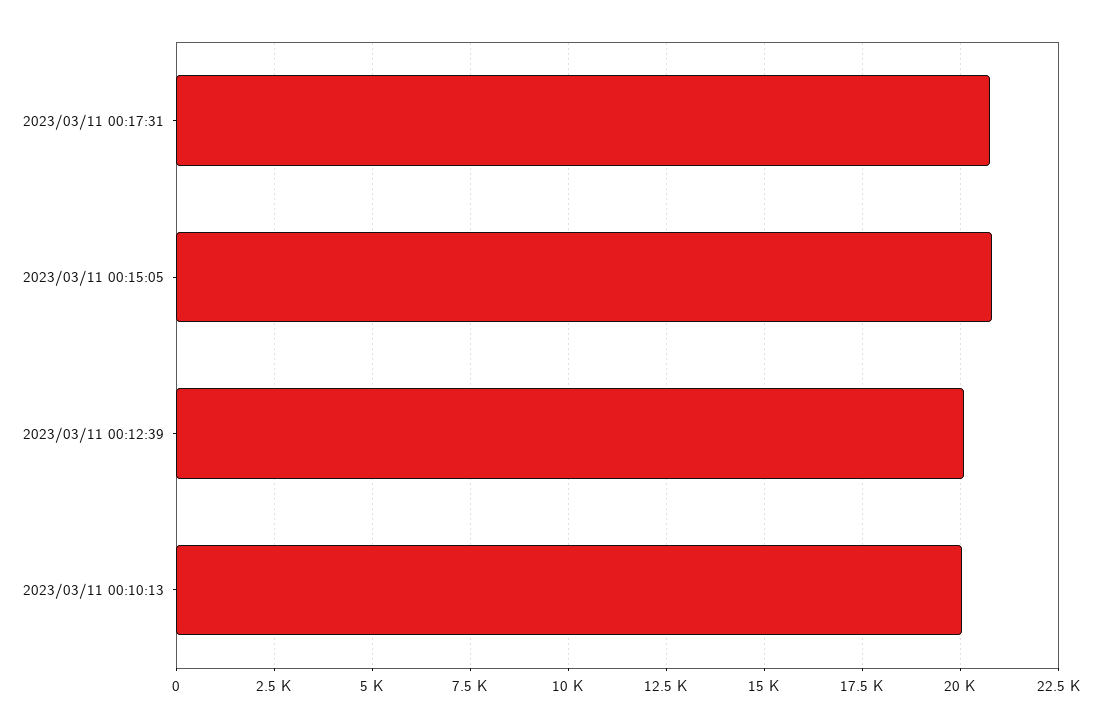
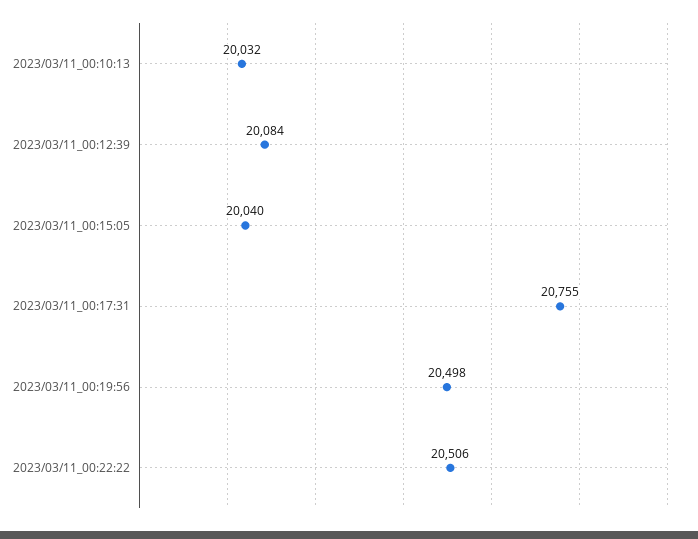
2023/03/11 00:15:05: 20750 -> 20040
2023/03/11_00:19:56: none -> 20498
2023/03/11_00:22:22: none -> 20506

